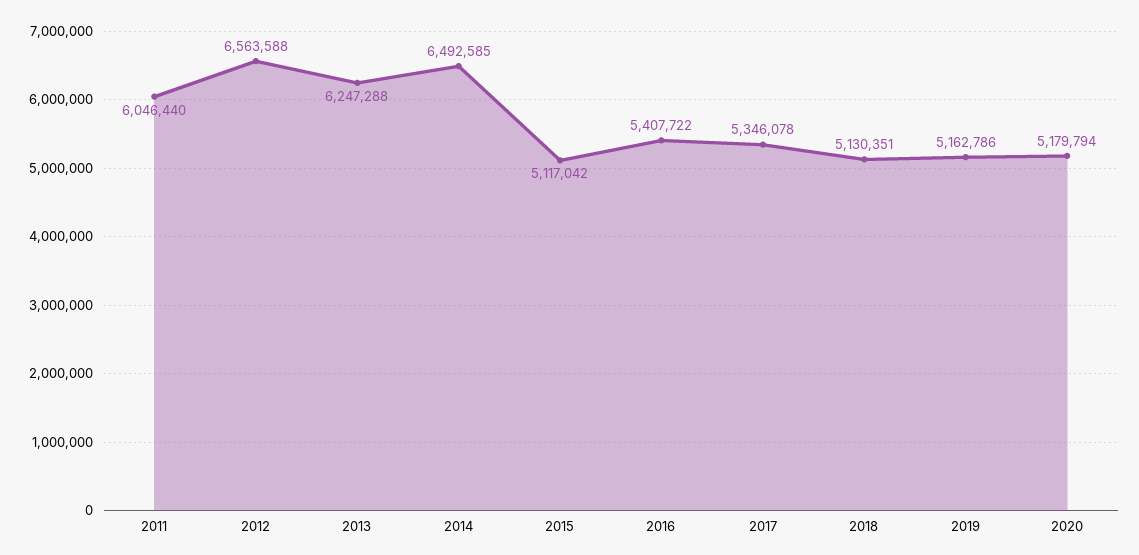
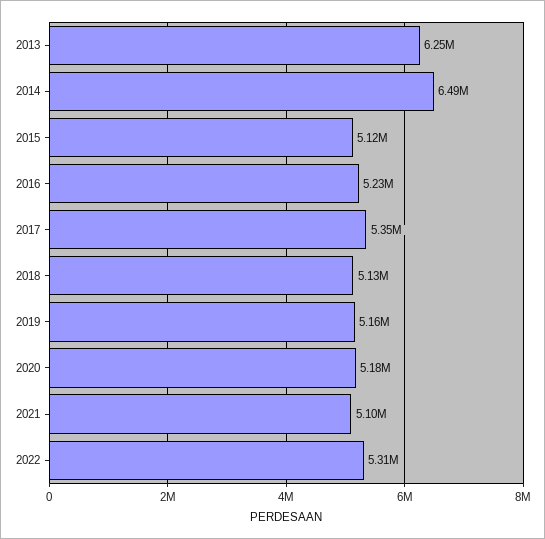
2011: 6046440 -> none
2012: 6563588 -> none
2016: 5407722 -> 5230000
2021: none -> 5100000
2022: none -> 5310000

